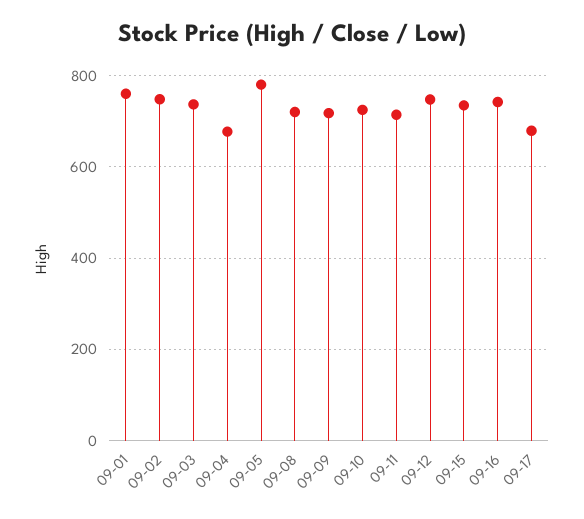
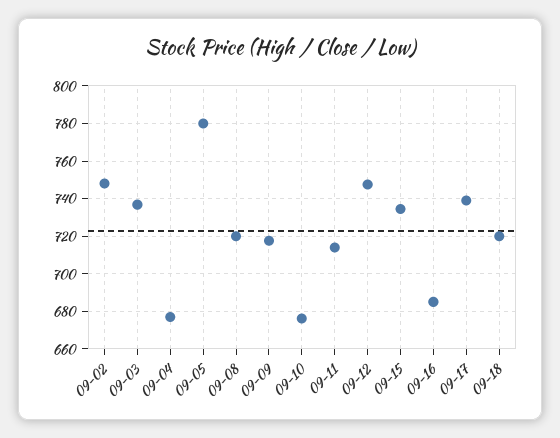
09-01: 760 -> none
09-10: 720 -> 675
09-16: 740 -> 685
09-17: 680 -> 740
09-18: none -> 720

